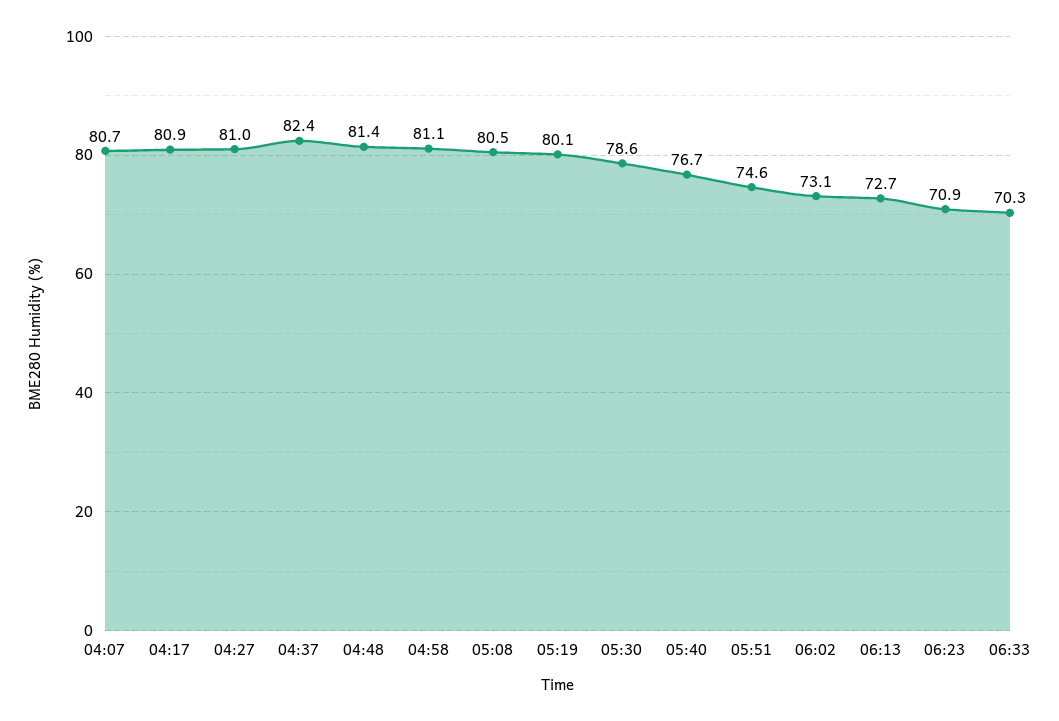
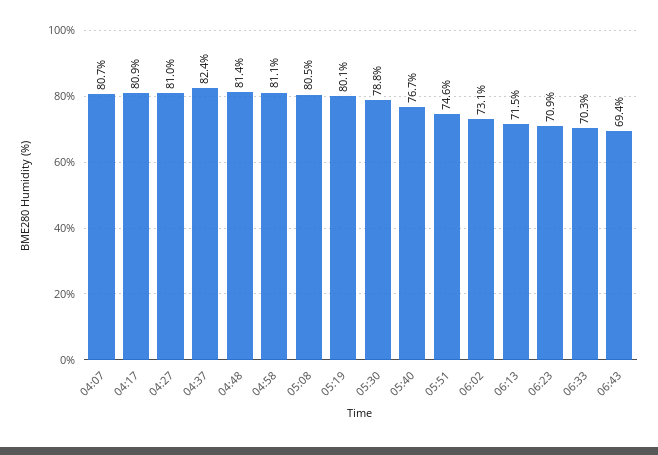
05:30: 78.6 -> 78.8
06:13: 72.7 -> 71.5
06:43: none -> 69.4

